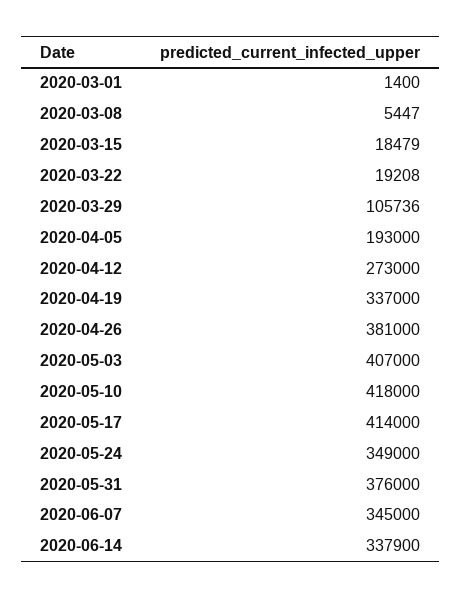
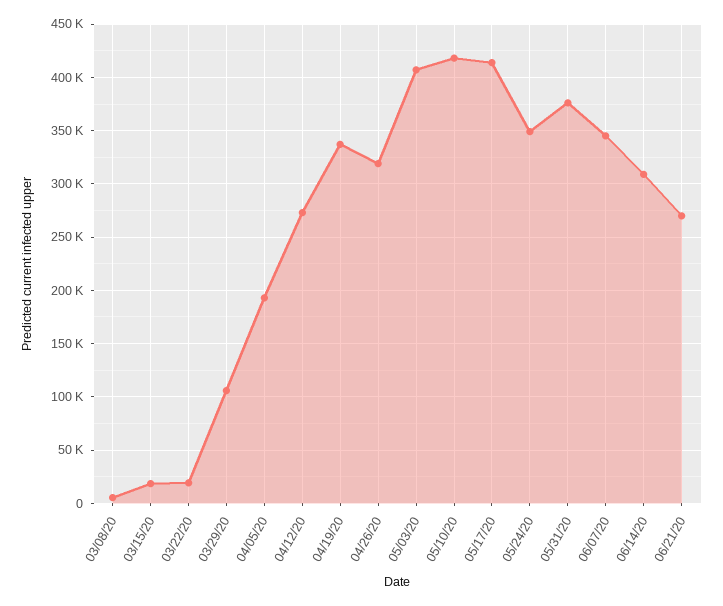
2020-03-01: 1400 -> none
2020-04-26: 381000 -> 320000
2020-06-14: 337900 -> 310000
06/21/20: none -> 270000

